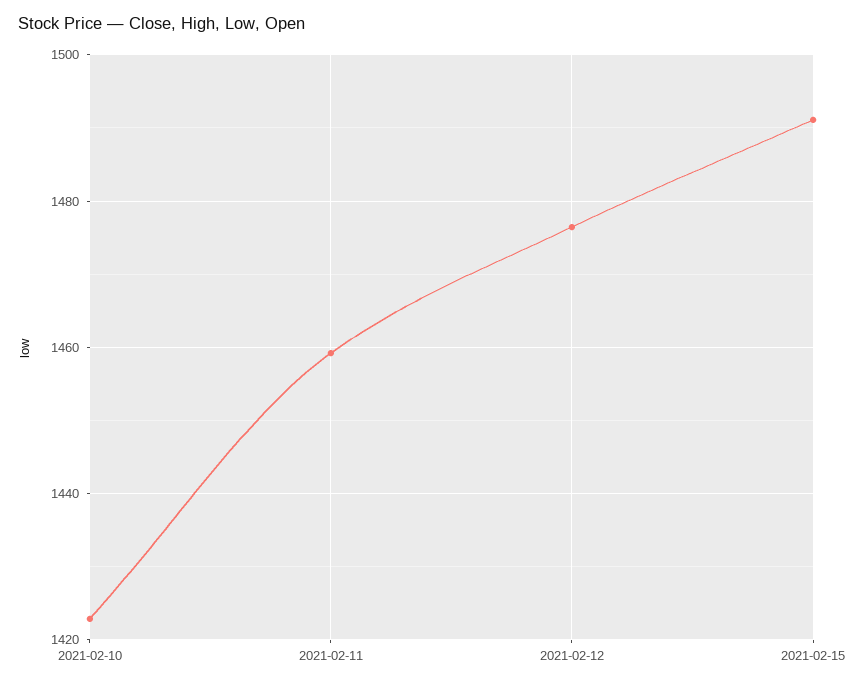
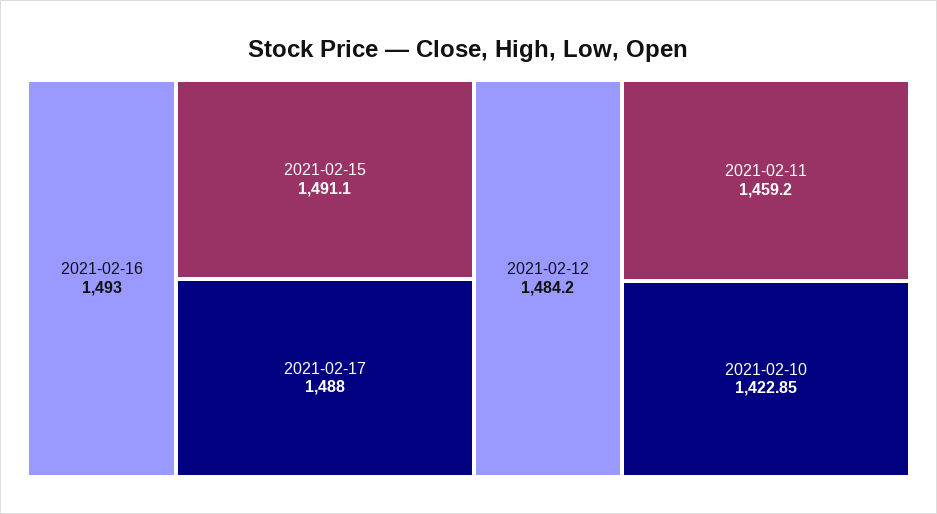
2021-02-12: 1476 -> 1484.2
2021-02-16: none -> 1493
2021-02-17: none -> 1488

